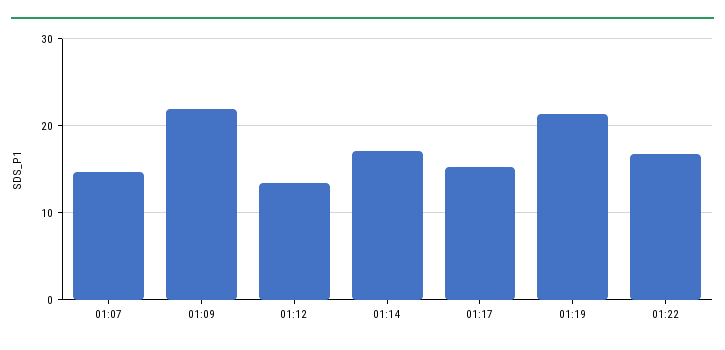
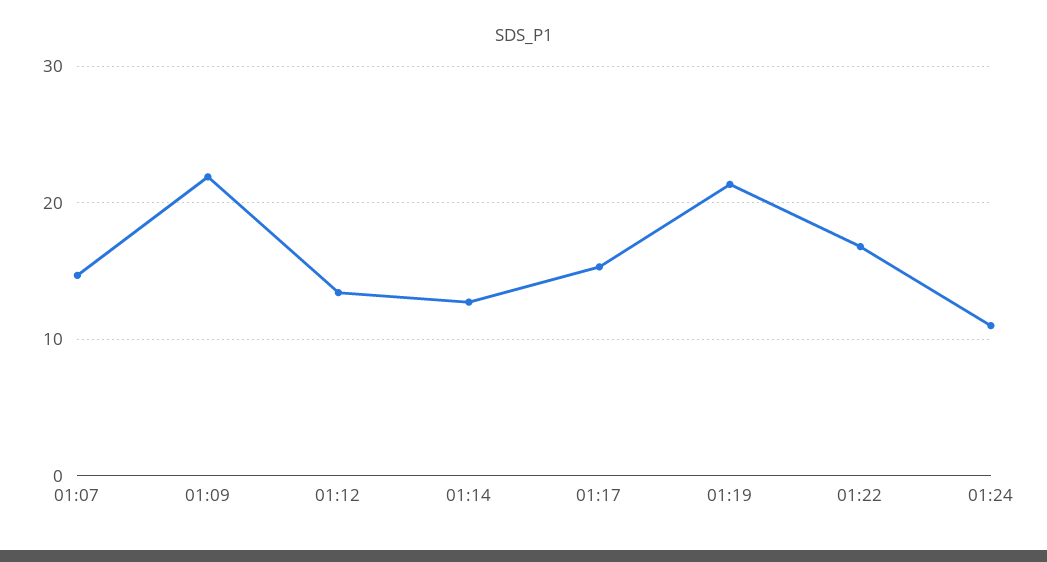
01:14: 17 -> 13
01:24: none -> 11

